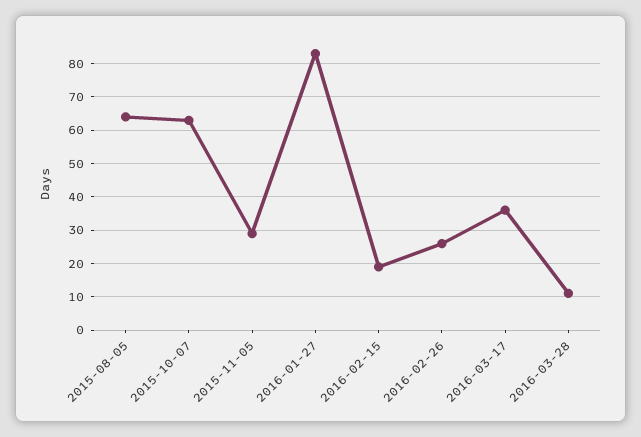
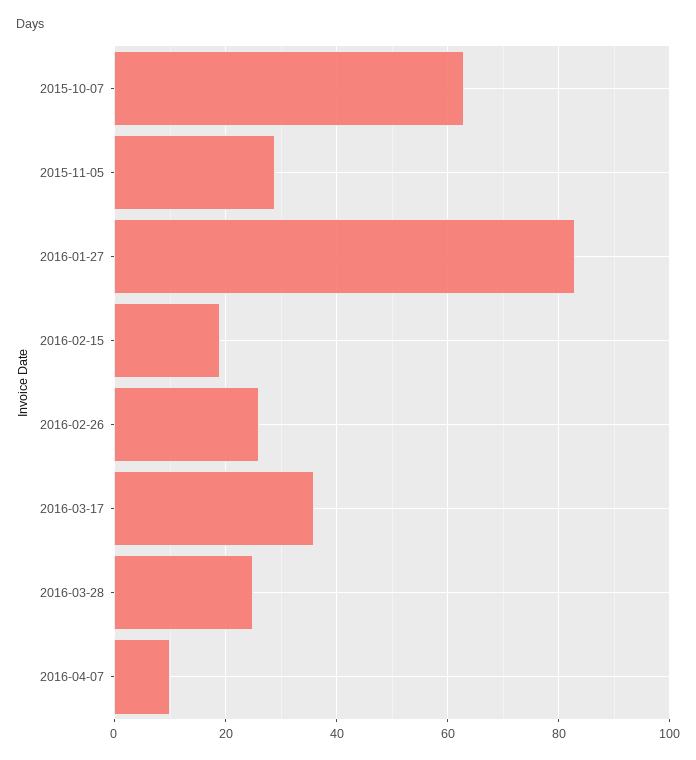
2015-08-05: 65 -> none
2016-03-28: 10 -> 25
2016-04-07: none -> 10

